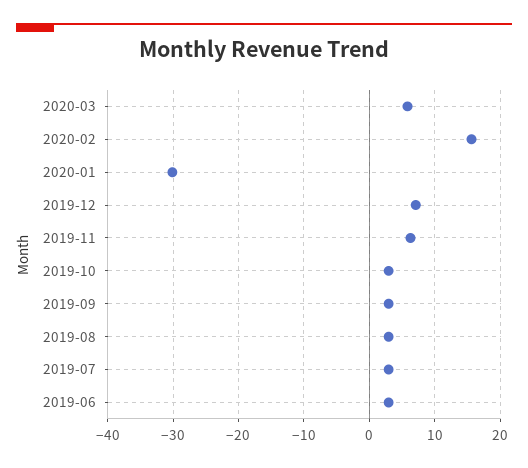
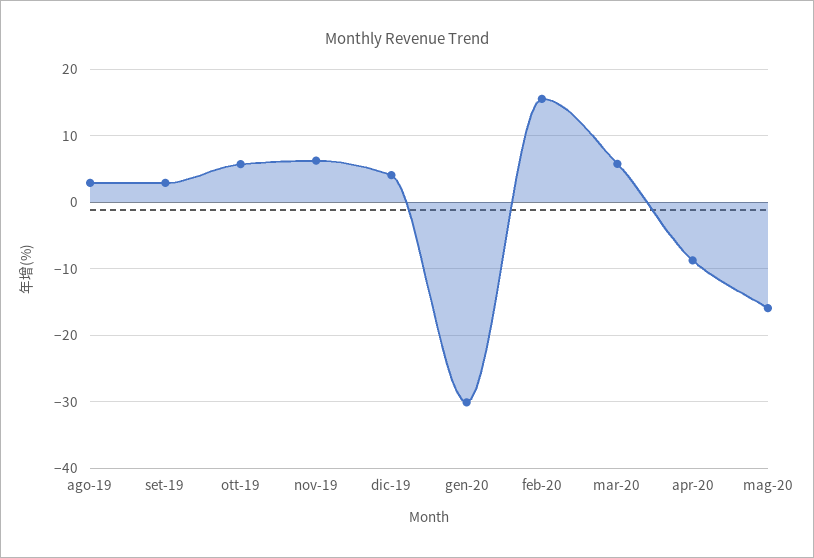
2019-12: 7 -> 4
2019-10: 3 -> 6
2019-07: 3 -> none
2019-06: 3 -> none
apr-20: none -> -9
mag-20: none -> -16

